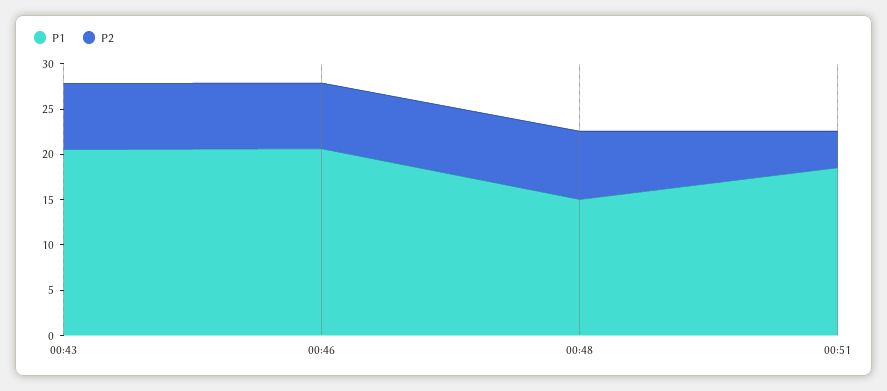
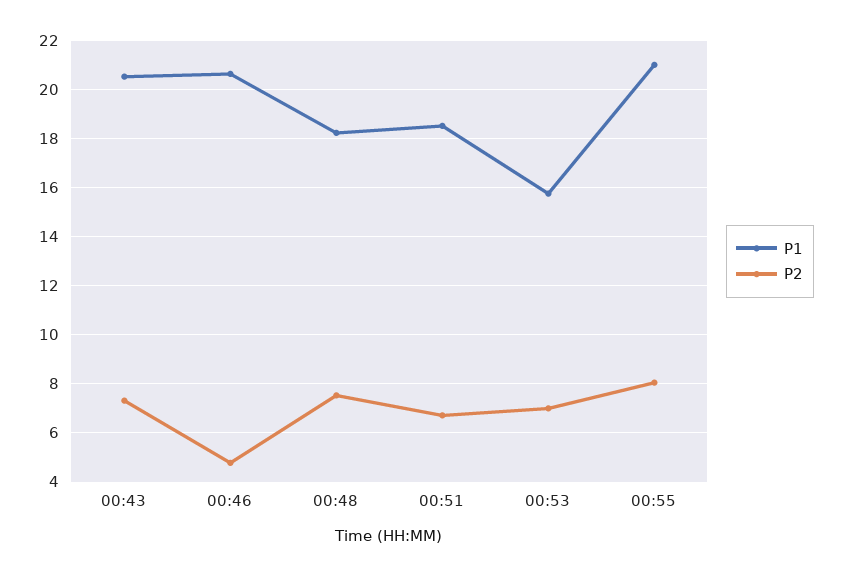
P2, 00:46: 7 -> 4.75
P1, 00:48: 15 -> 18.25
P2, 00:51: 4 -> 6.75
P1, 00:53: none -> 15.75
P2, 00:53: none -> 7
P1, 00:55: none -> 21
P2, 00:55: none -> 8

